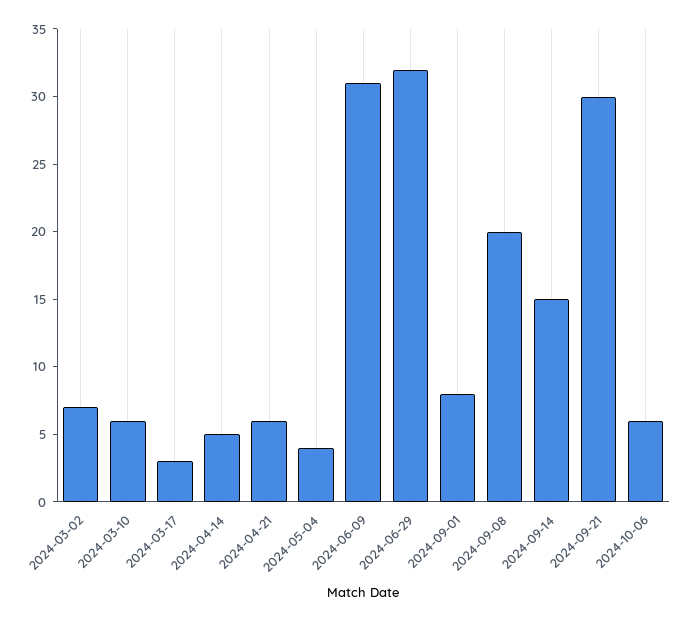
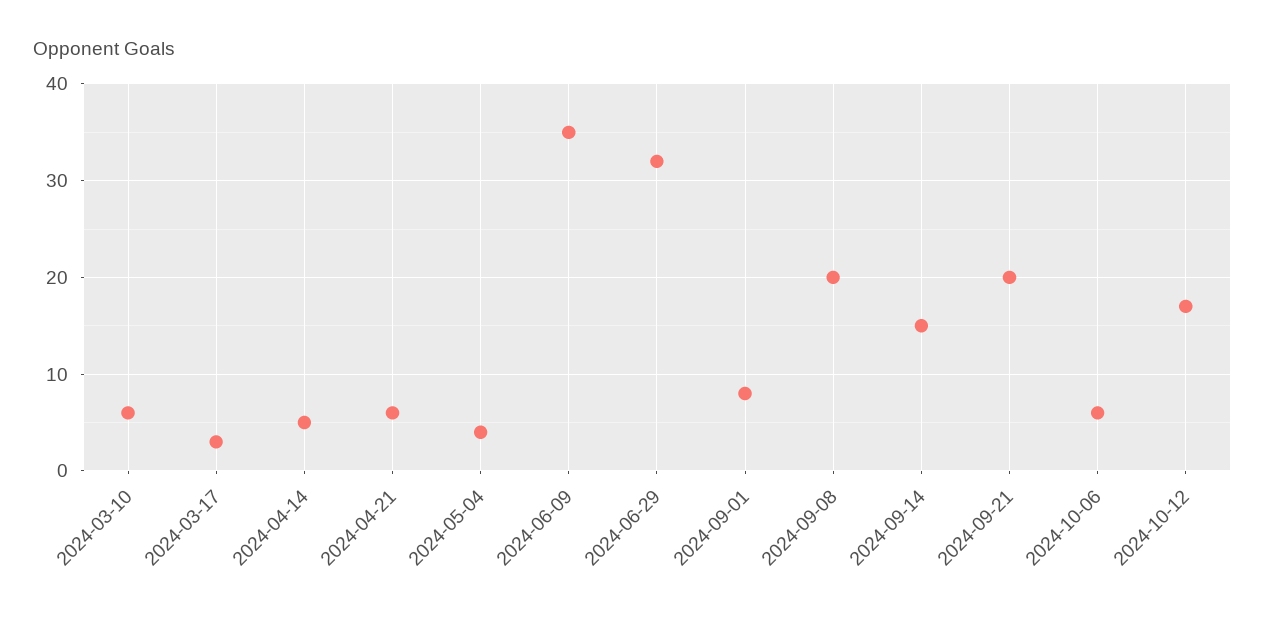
2024-03-02: 7 -> none
2024-06-09: 31 -> 35
2024-09-21: 30 -> 20
2024-10-12: none -> 17

